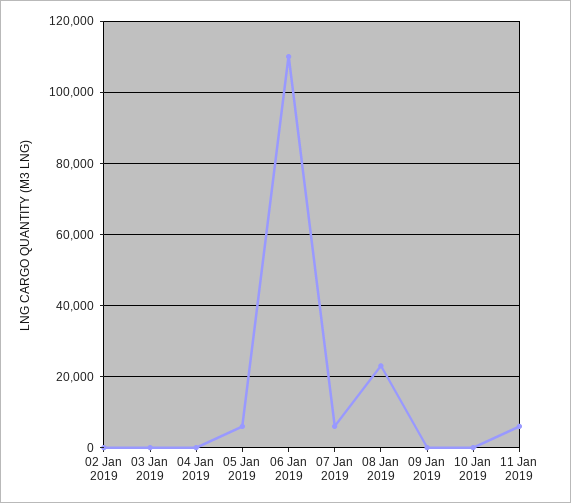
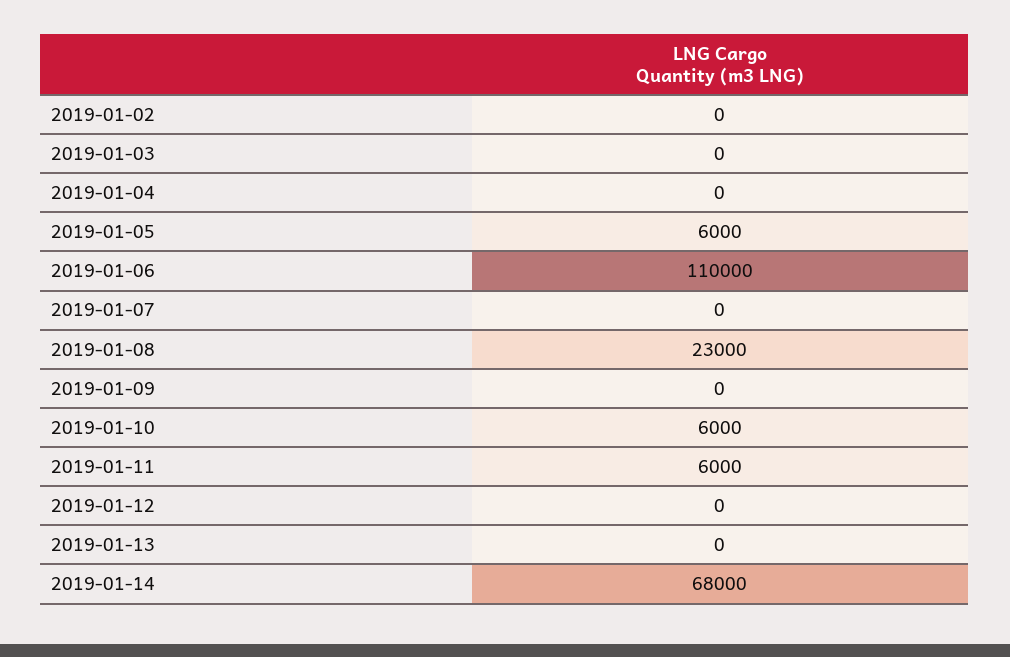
07 Jan 2019: 6000 -> 0
10 Jan 2019: 0 -> 6000
2019-01-12: none -> 0
2019-01-13: none -> 0
2019-01-14: none -> 68000

